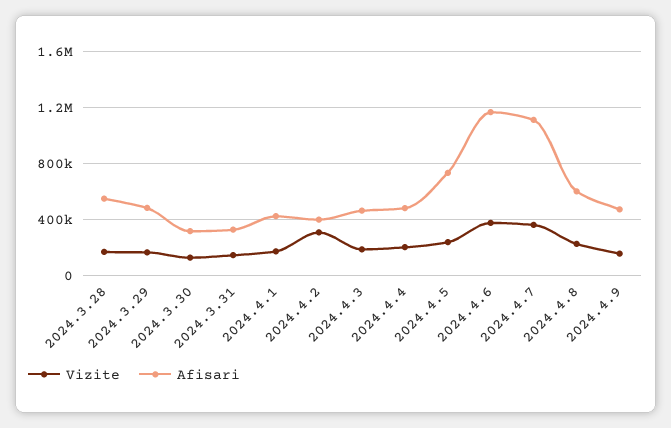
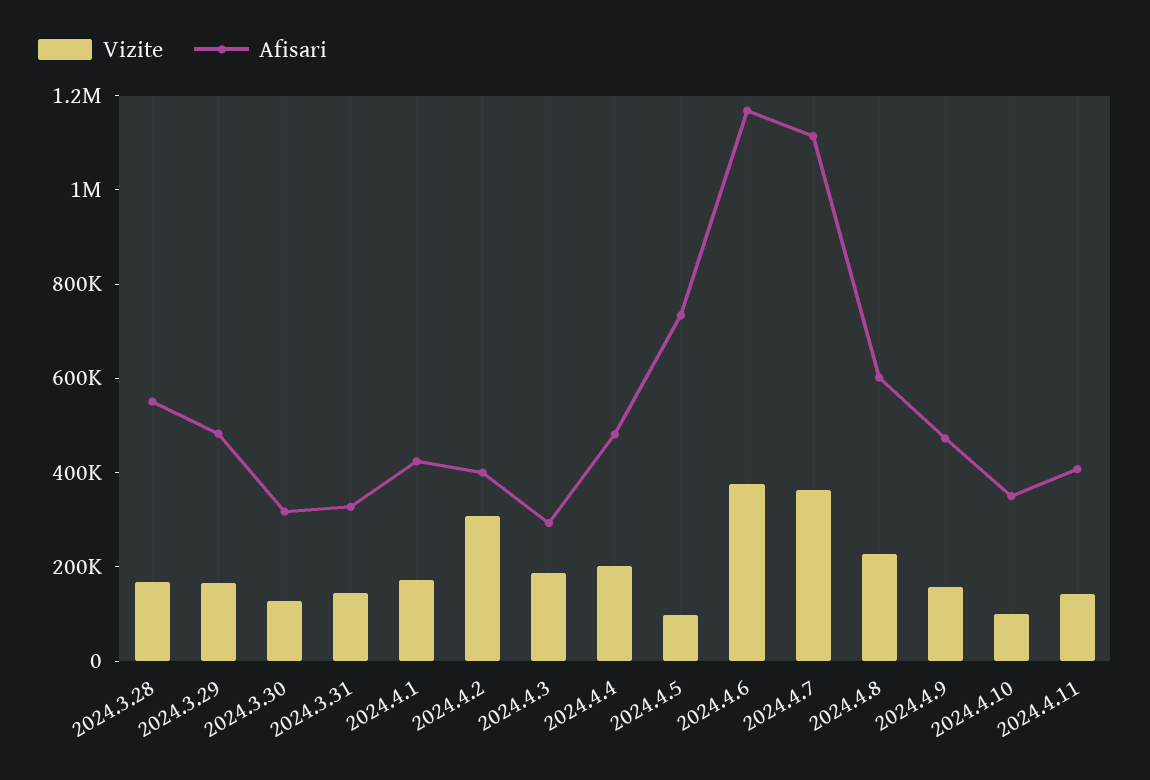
Afisari, 2024.4.3: 450000 -> 300000
Vizite, 2024.4.5: 250000 -> 100000
Vizite, 2024.4.10: none -> 100000
Afisari, 2024.4.10: none -> 350000
Vizite, 2024.4.11: none -> 150000
Afisari, 2024.4.11: none -> 400000

